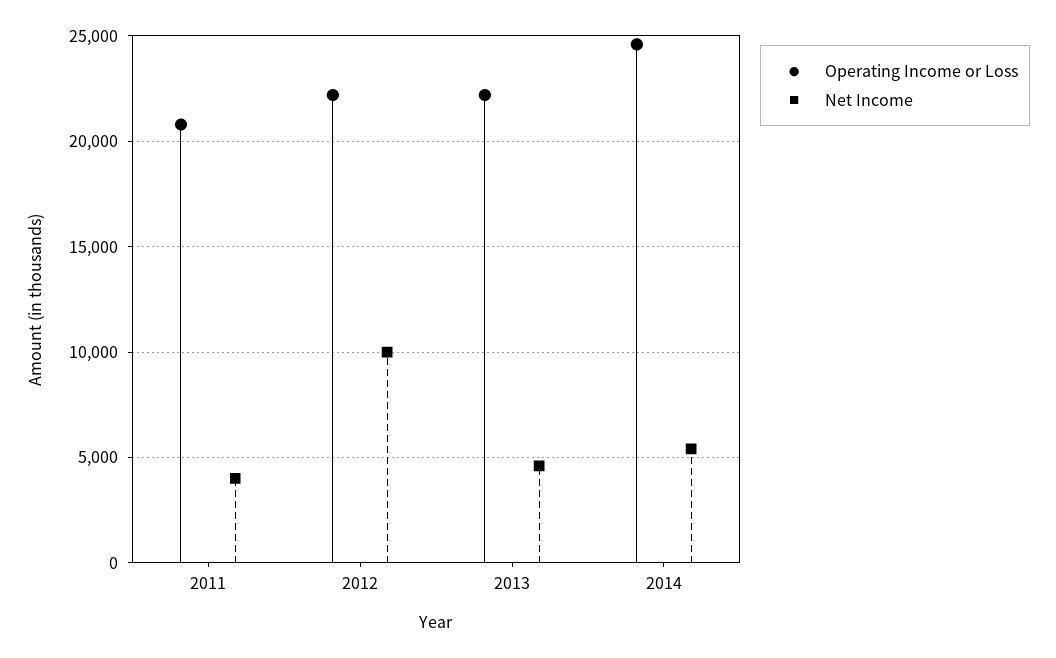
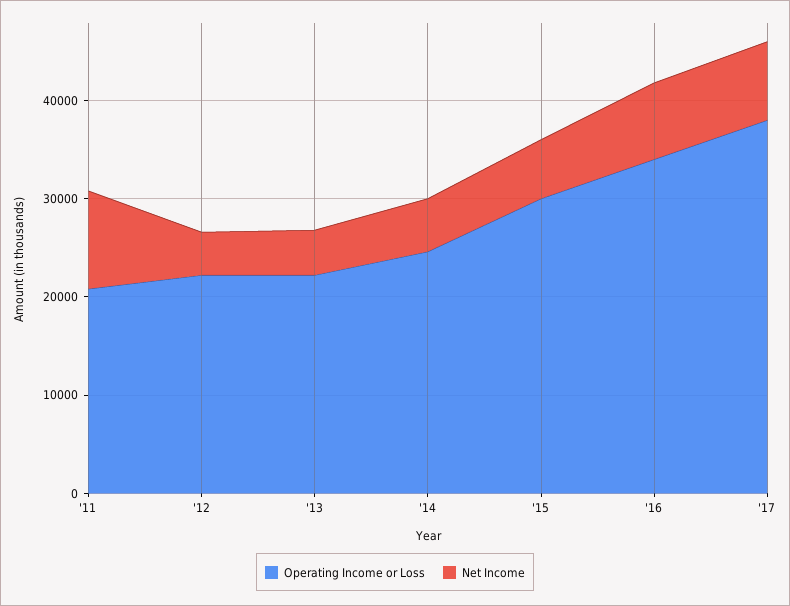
Net Income, 2011: 4000 -> 10000
Net Income, 2012: 10000 -> 4000
Operating Income or Loss, '15: none -> 30000
Net Income, '15: none -> 6000
Operating Income or Loss, '16: none -> 34000
Net Income, '16: none -> 8000
Operating Income or Loss, '17: none -> 38000
Net Income, '17: none -> 8000

